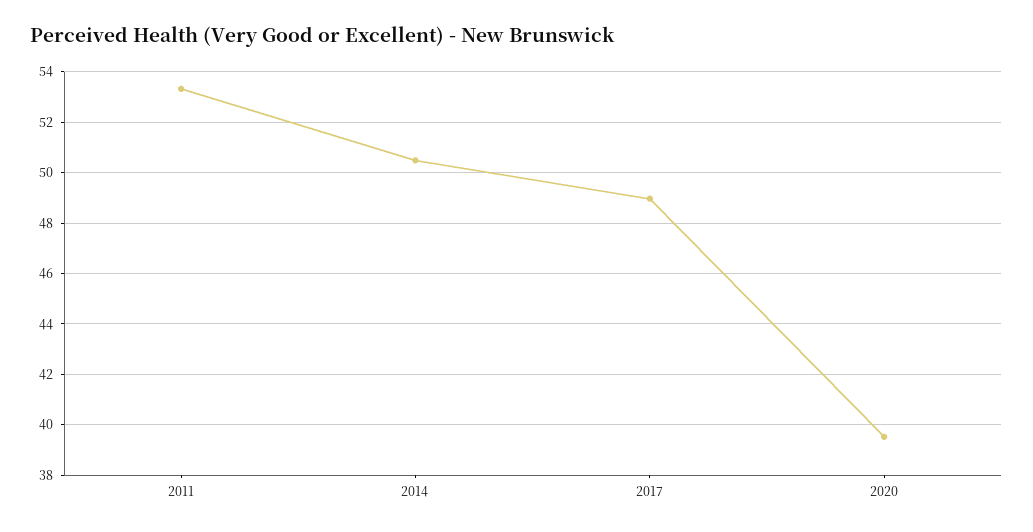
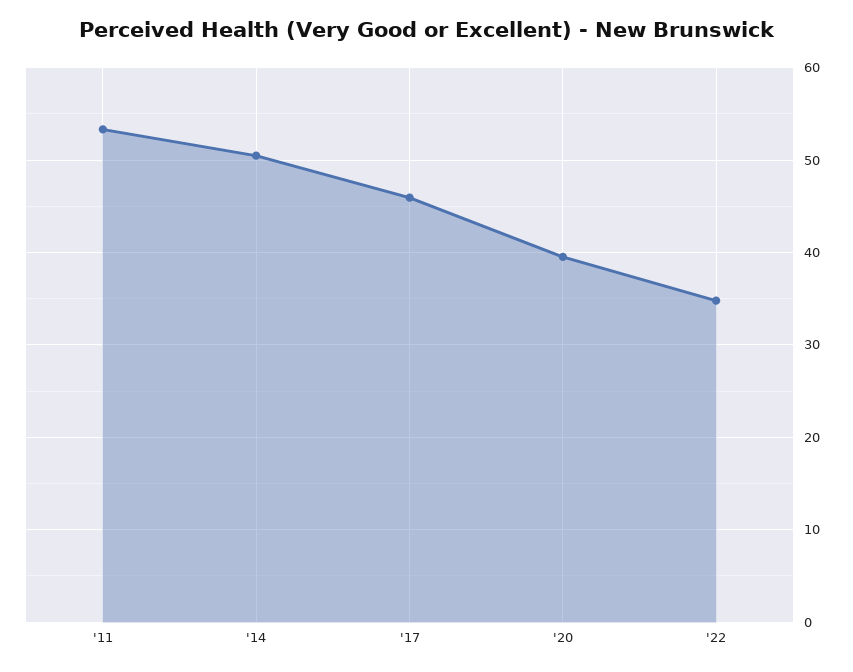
2017: 49 -> 46
'22: none -> 35

